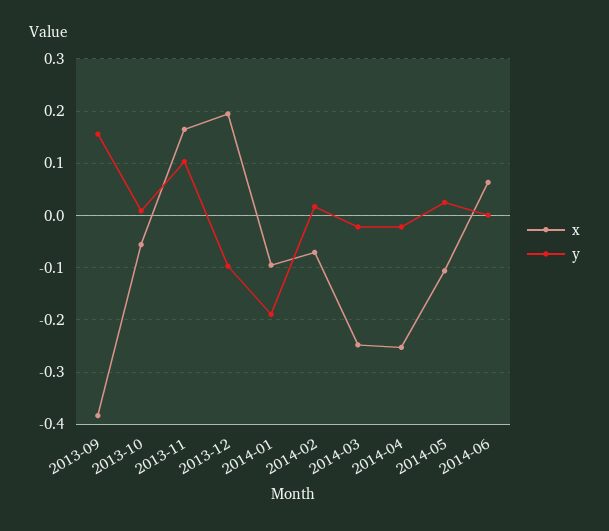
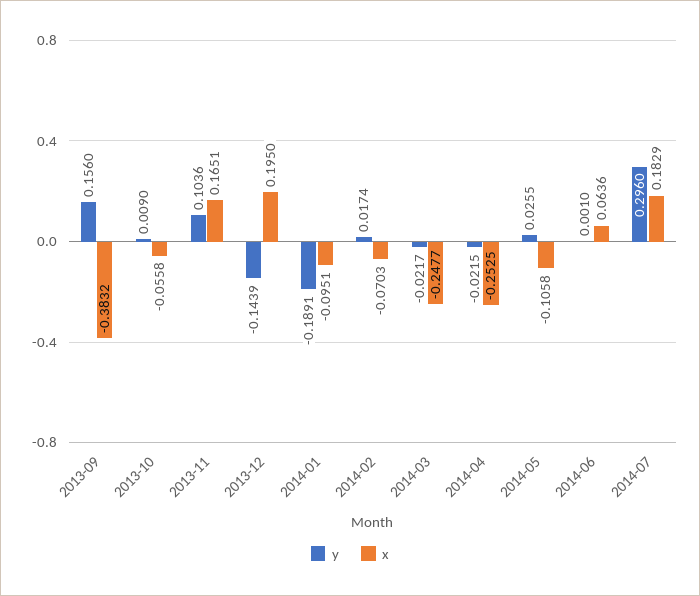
y, 2013-12: -0.1 -> -0.1439
y, 2014-07: none -> 0.296
x, 2014-07: none -> 0.1829

